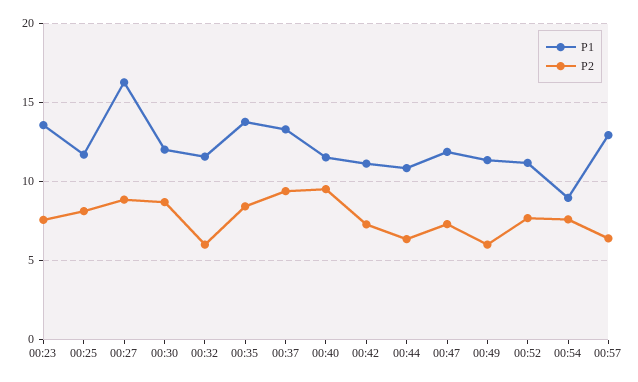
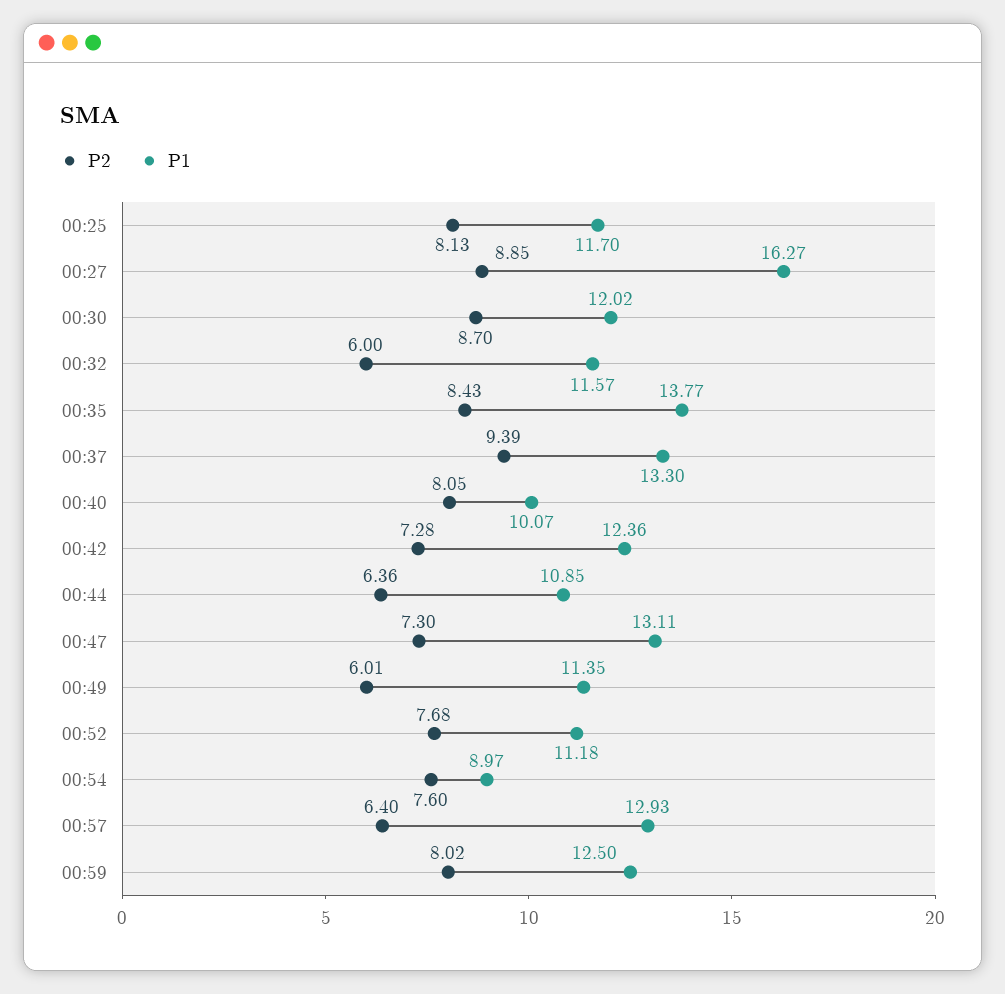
P1, 00:23: 13.5 -> none
P2, 00:23: 7.5 -> none
P1, 00:40: 11.5 -> 10.07
P2, 00:40: 9.5 -> 8.05
P1, 00:42: 11 -> 12.36
P1, 00:47: 12 -> 13.11
P2, 00:59: none -> 8.02
P1, 00:59: none -> 12.5

